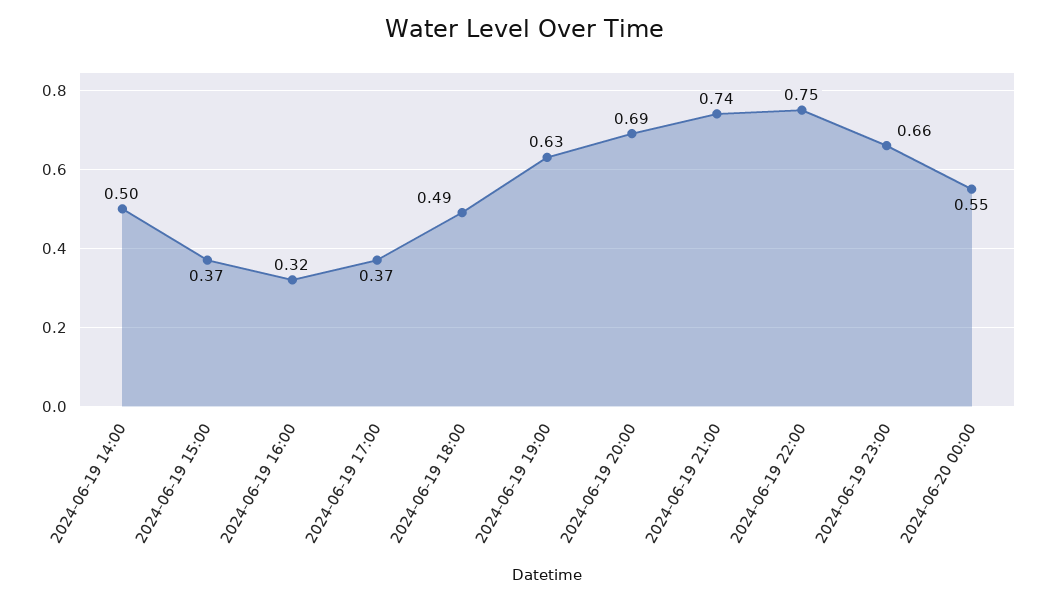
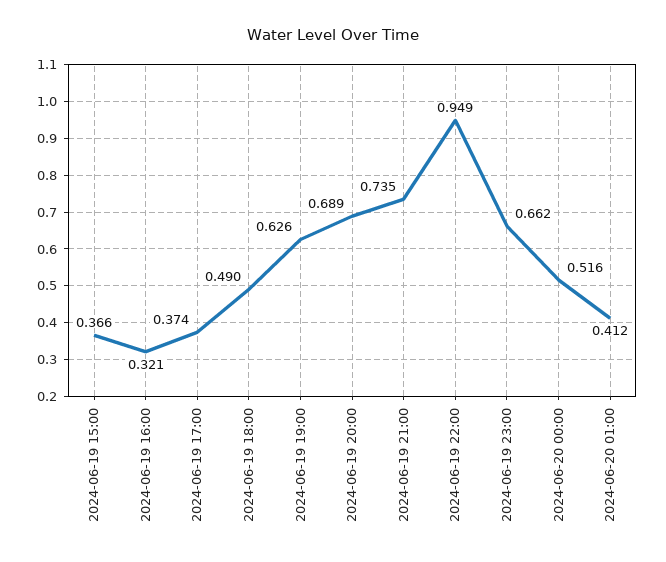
2024-06-19 14:00: 0.5 -> none
2024-06-19 22:00: 0.75 -> 0.949
2024-06-20 00:00: 0.55 -> 0.516
2024-06-20 01:00: none -> 0.412

